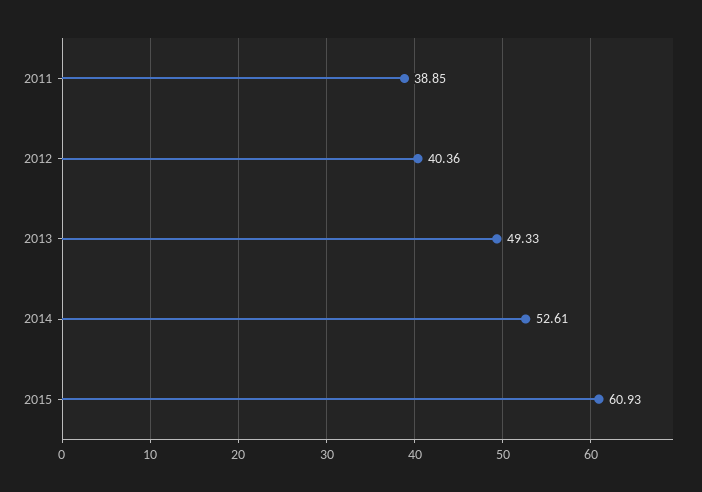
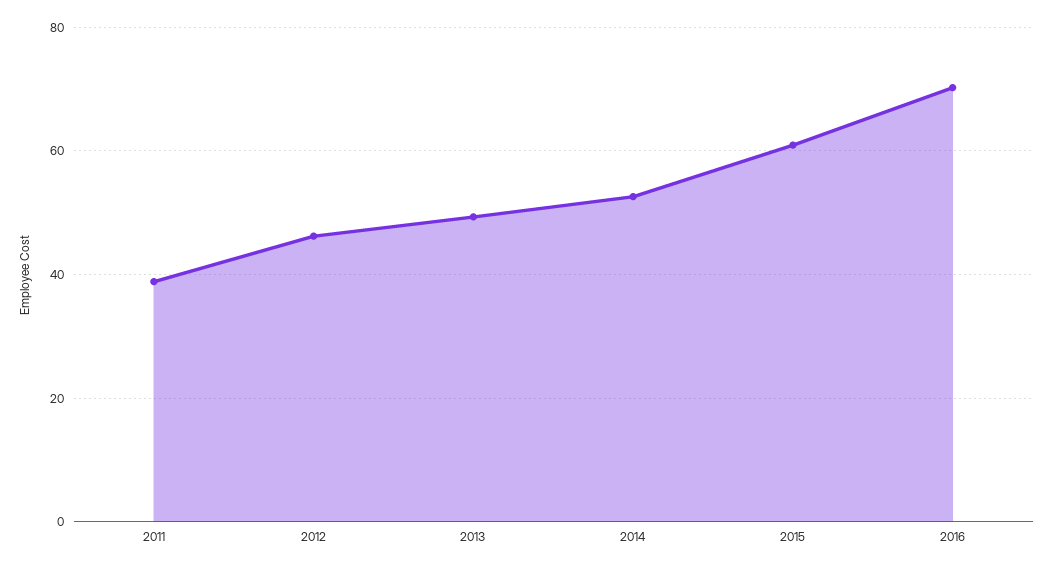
2012: 40.36 -> 46
2016: none -> 70

